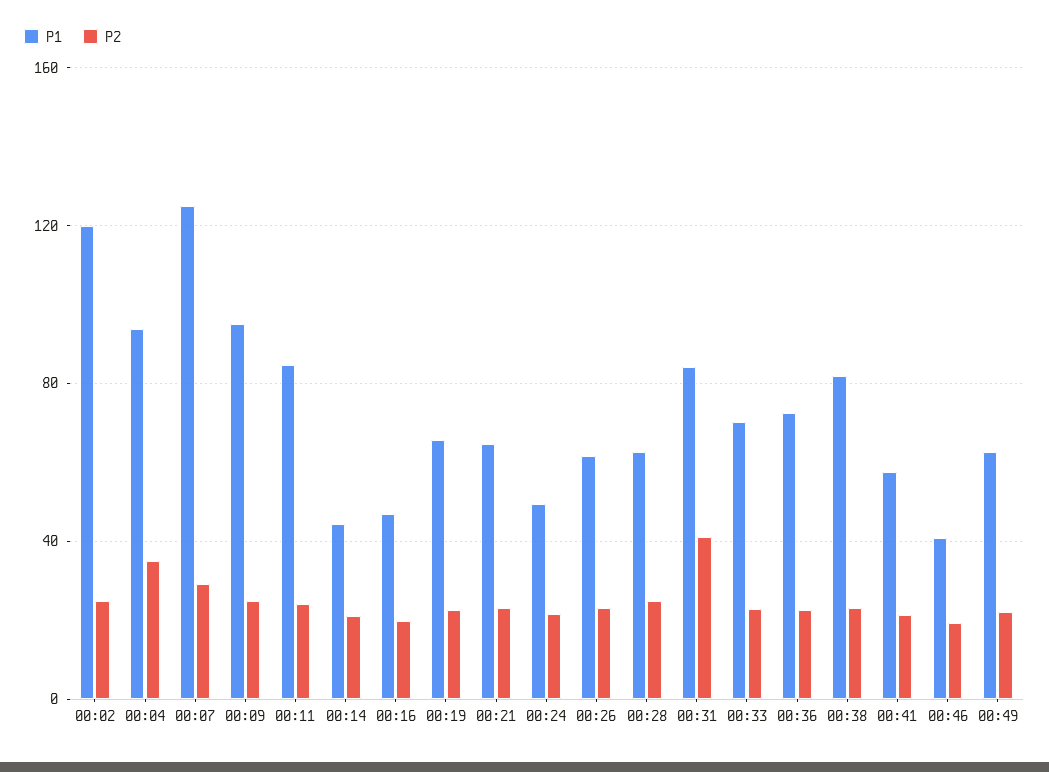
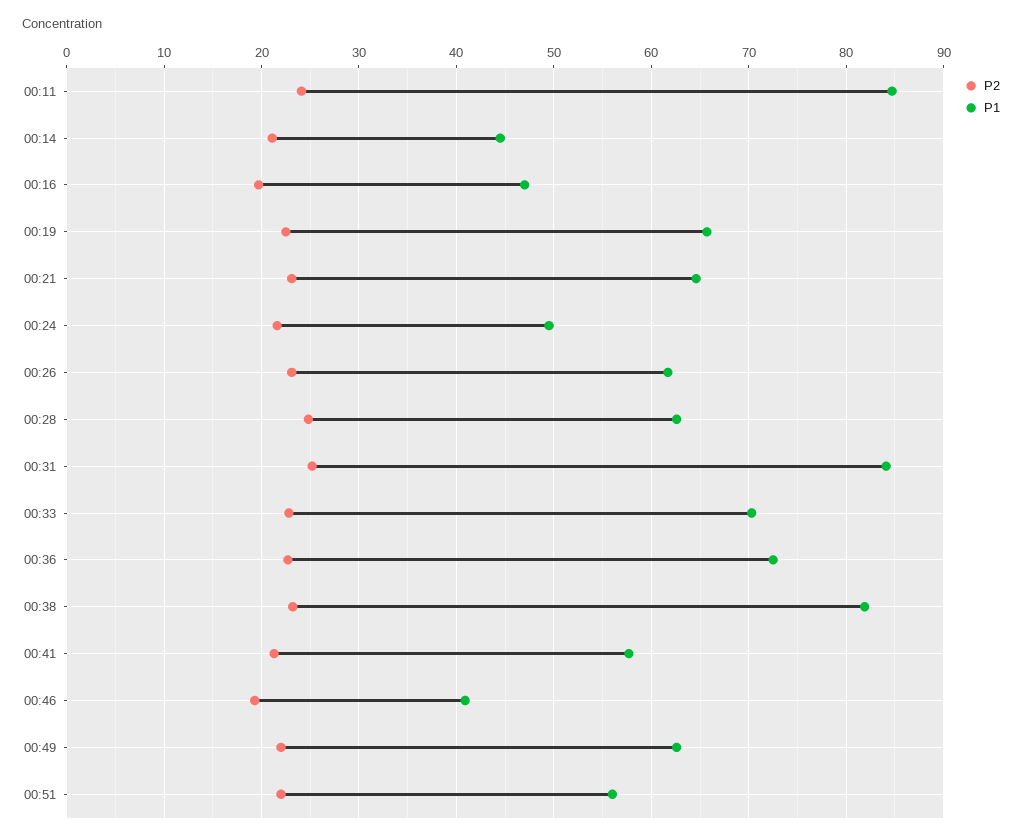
P1, 00:02: 120 -> none
P2, 00:02: 25 -> none
P1, 00:04: 95 -> none
P2, 00:04: 35 -> none
P1, 00:07: 125 -> none
P2, 00:07: 30 -> none
P1, 00:09: 95 -> none
P2, 00:09: 25 -> none
P2, 00:31: 40 -> 25
P2, 00:51: none -> 22
P1, 00:51: none -> 56

